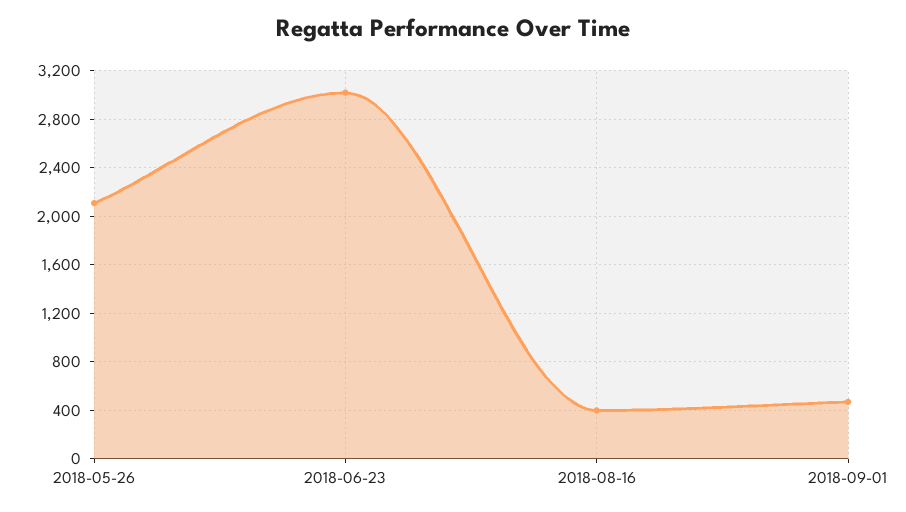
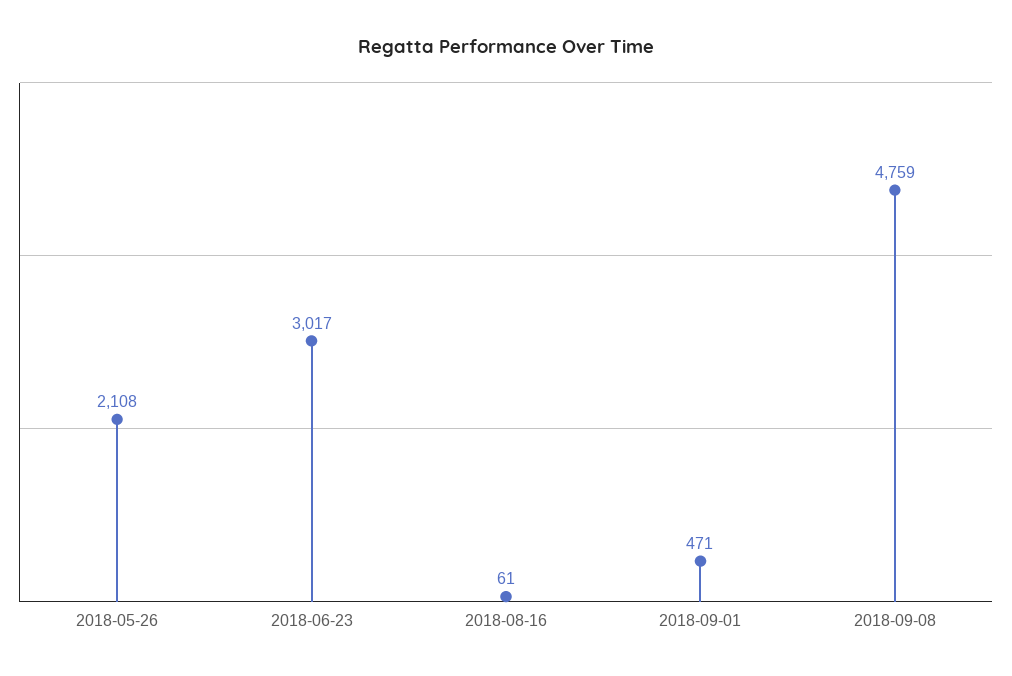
2018-08-16: 400 -> 61
2018-09-08: none -> 4759

